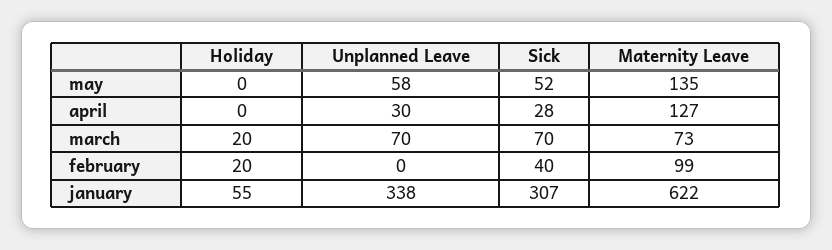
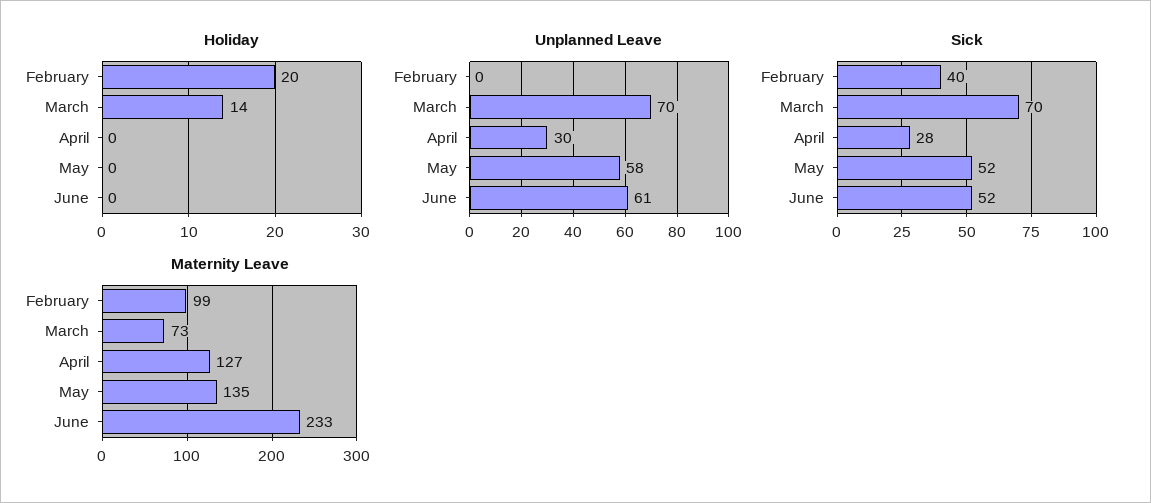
Holiday, march: 20 -> 14
Holiday, january: 55 -> none
Unplanned Leave, january: 338 -> none
Sick, january: 307 -> none
Maternity Leave, january: 622 -> none
Holiday, June: none -> 0
Unplanned Leave, June: none -> 61
Sick, June: none -> 52
Maternity Leave, June: none -> 233

